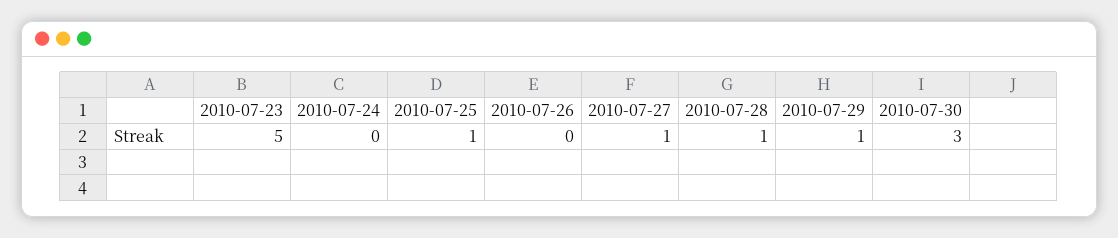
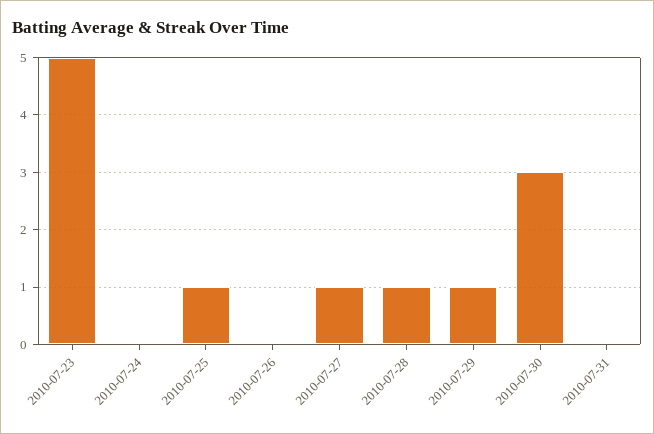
2010-07-31: none -> 0

